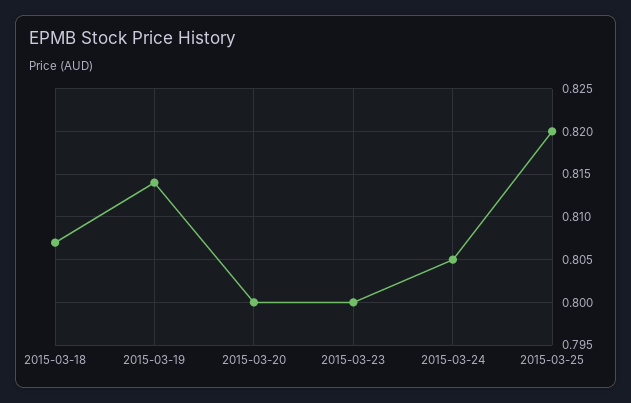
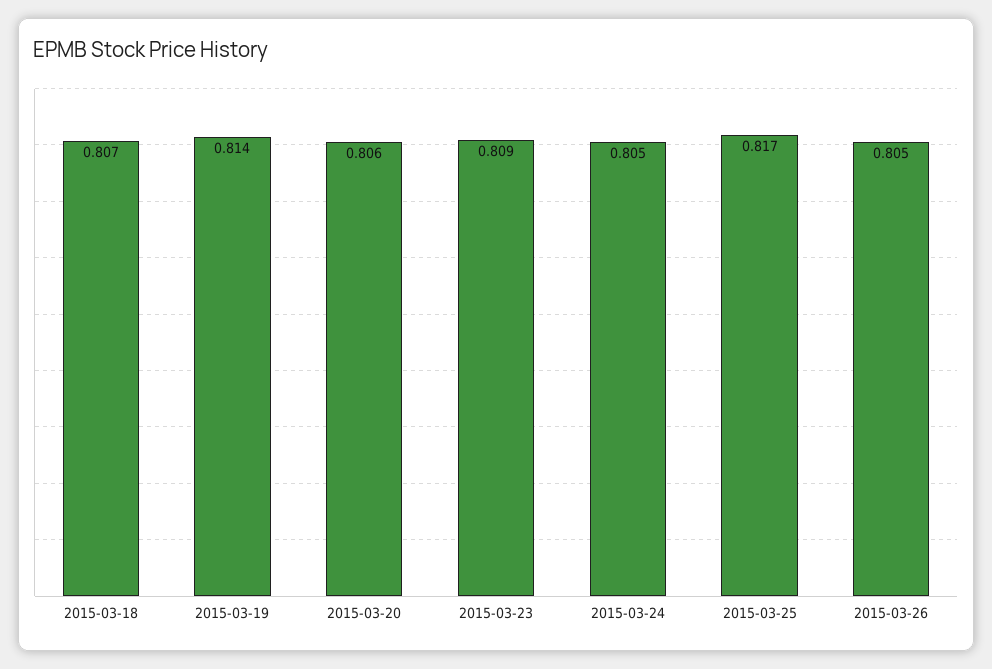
2015-03-20: 0.8 -> 0.806
2015-03-23: 0.8 -> 0.809
2015-03-25: 0.82 -> 0.817
2015-03-26: none -> 0.805

